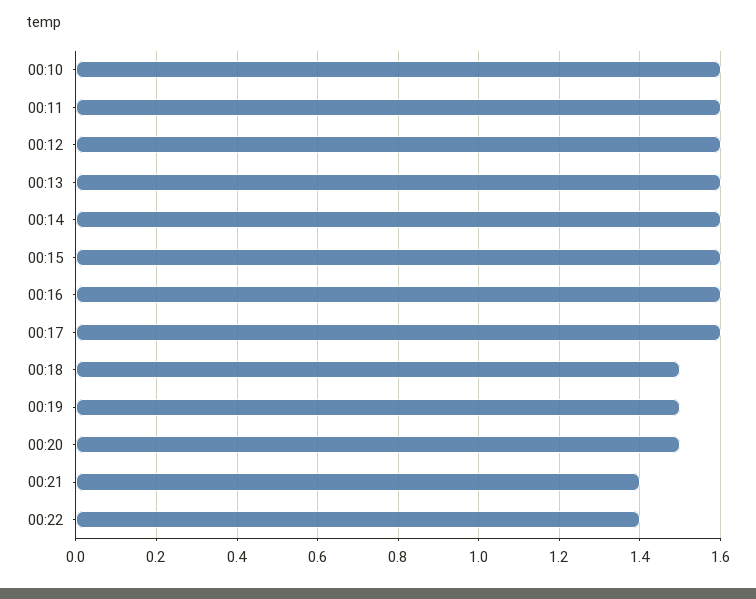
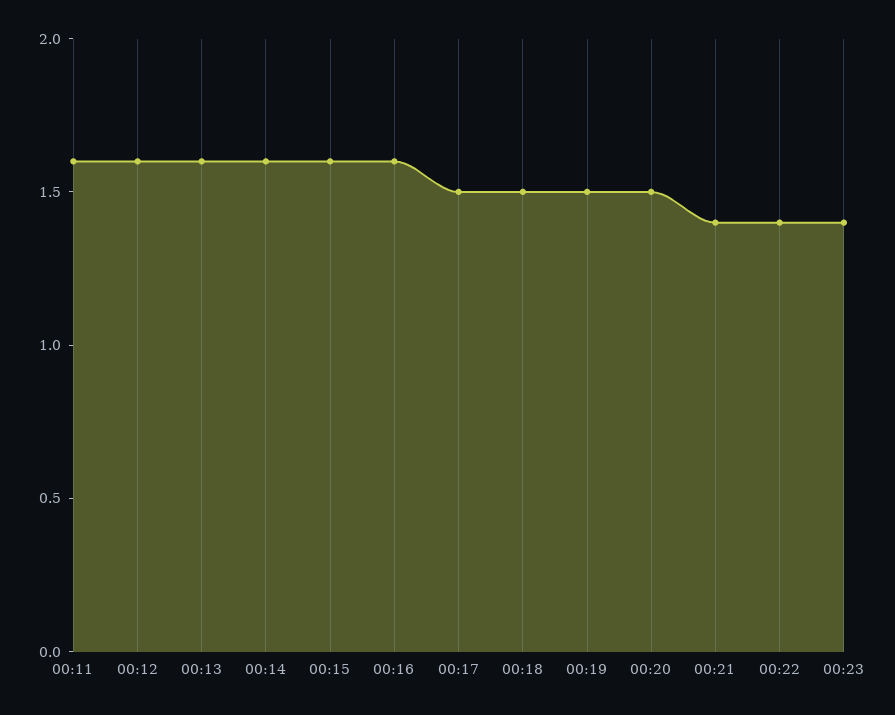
00:10: 1.6 -> none
00:17: 1.6 -> 1.5
00:23: none -> 1.4

